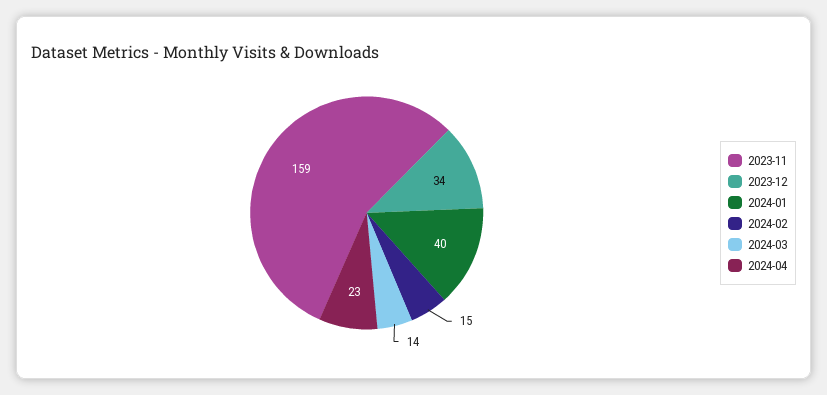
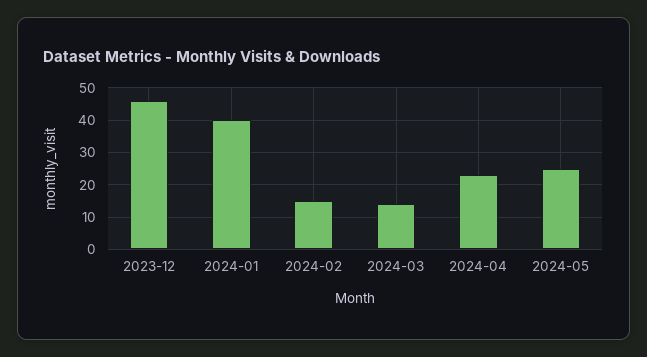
2023-11: 159 -> none
2023-12: 34 -> 45
2024-05: none -> 25

